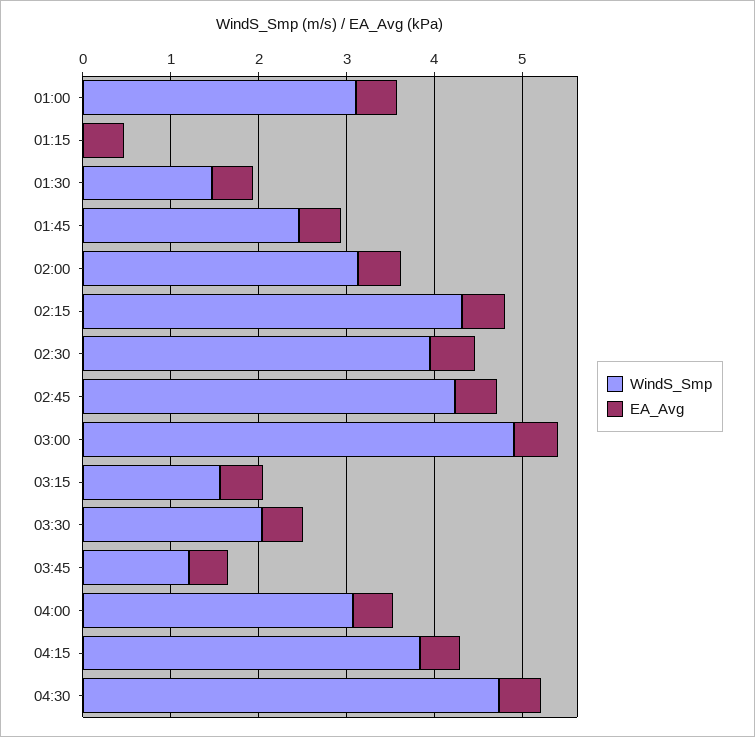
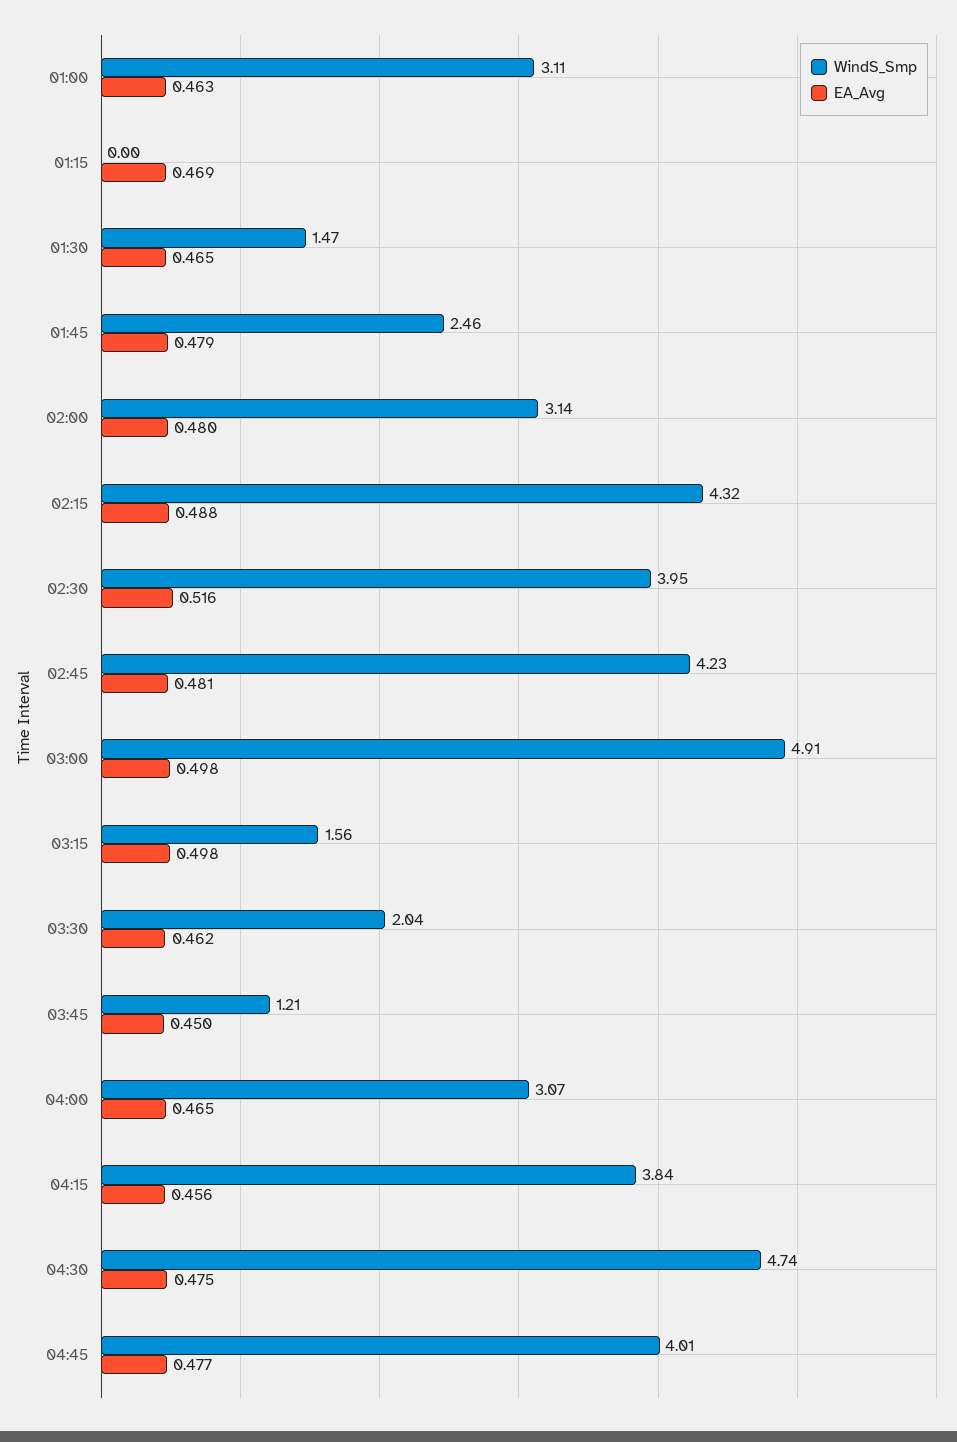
WindS_Smp, 04:45: none -> 4.01
EA_Avg, 04:45: none -> 0.477

